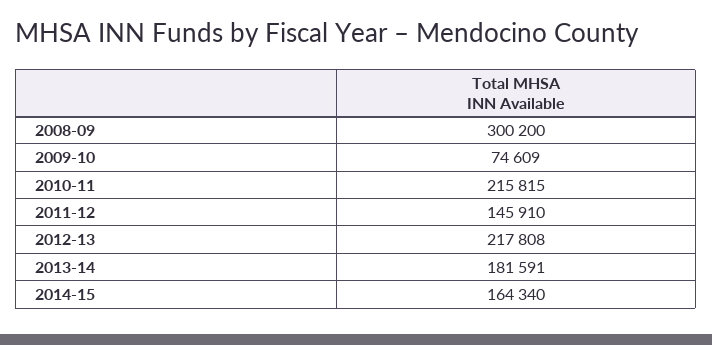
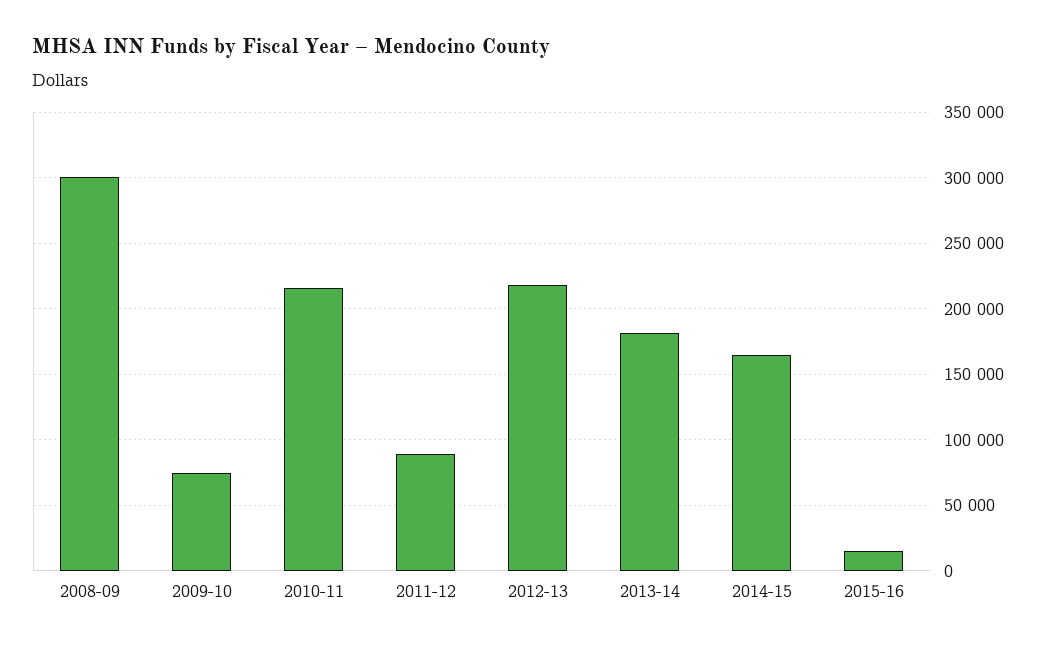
2011-12: 145910 -> 90000
2015-16: none -> 15000

